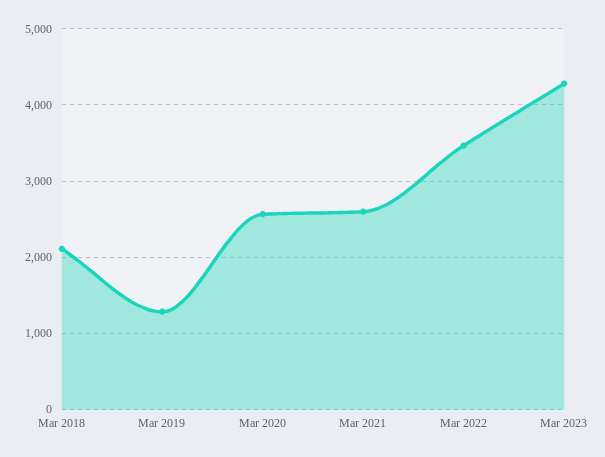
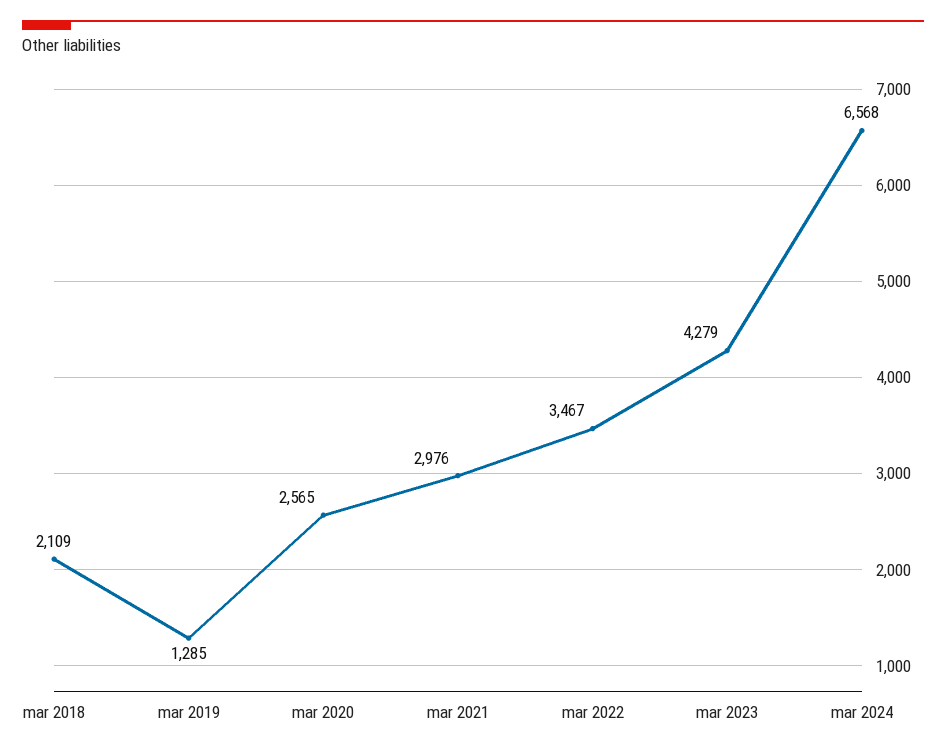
Mar 2021: 2600 -> 2976
mar 2024: none -> 6568

